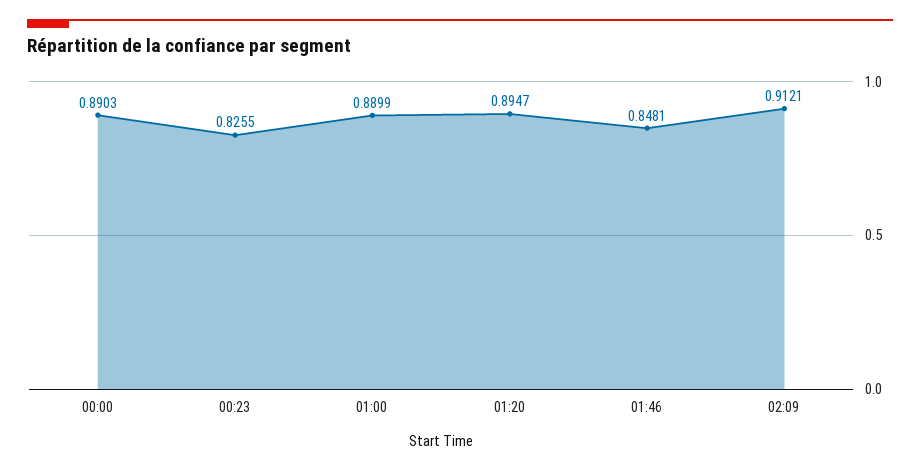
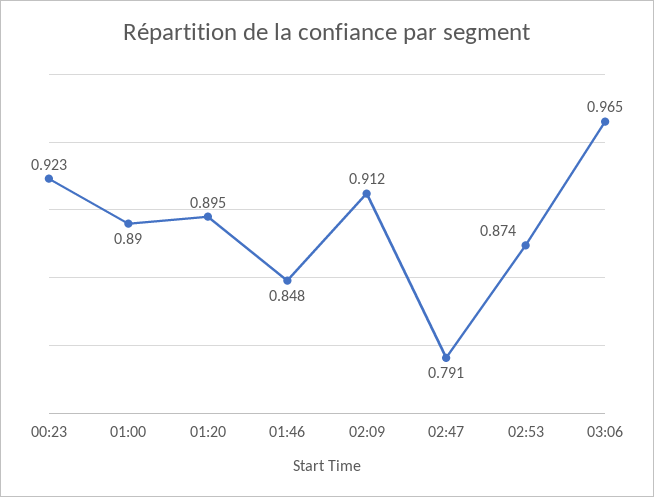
00:00: 0.8903 -> none
00:23: 0.8255 -> 0.923
02:47: none -> 0.791
02:53: none -> 0.874
03:06: none -> 0.965

